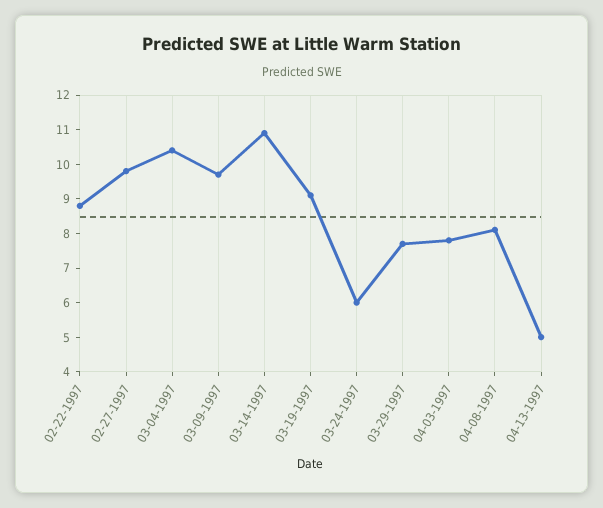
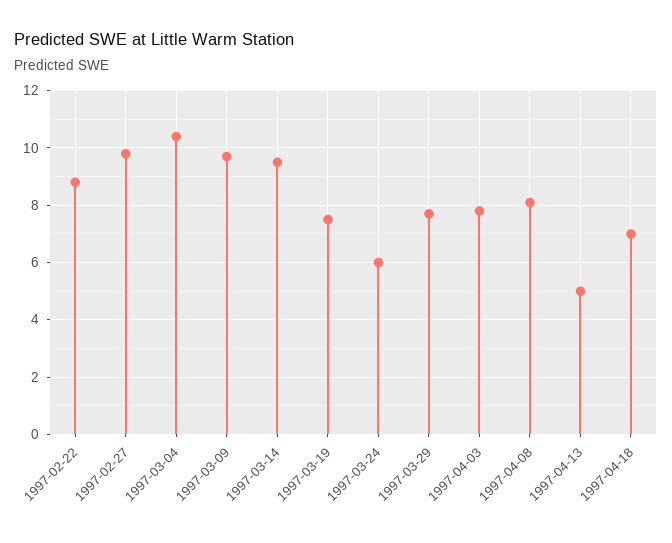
03-14-1997: 11 -> 9.5
03-19-1997: 9 -> 7.5
1997-04-18: none -> 7

